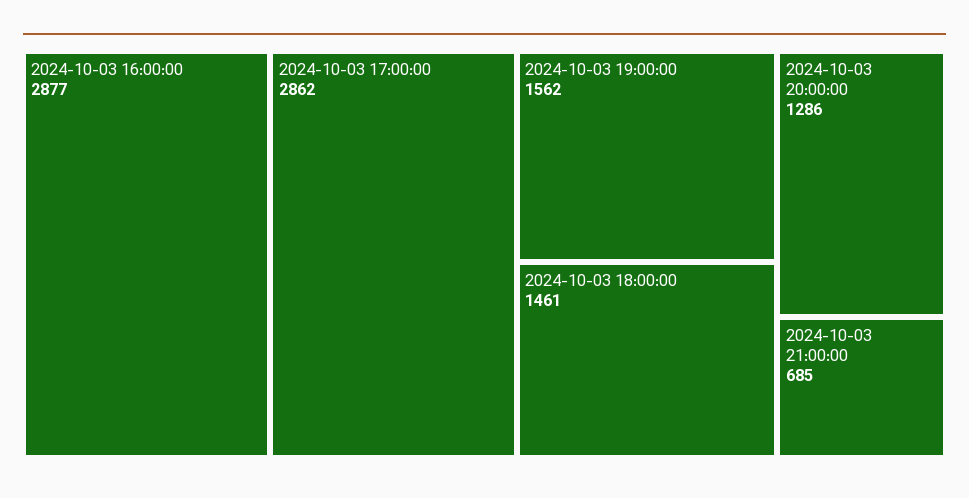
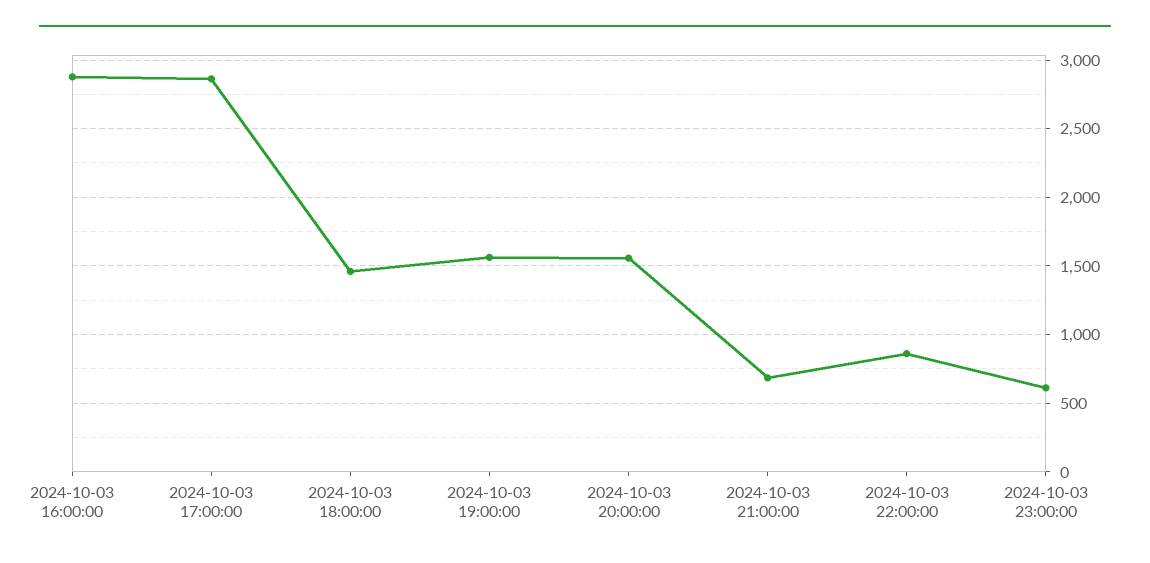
2024-10-03 20:00:00: 1286 -> 1550
2024-10-03 22:00:00: none -> 850
2024-10-03 23:00:00: none -> 600

